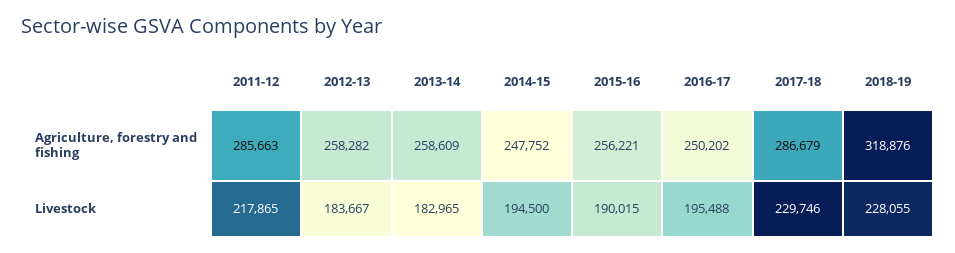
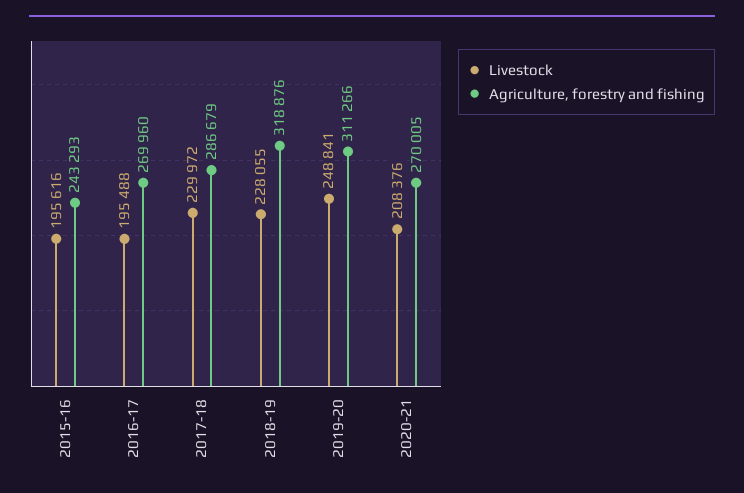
Agriculture, forestry and fishing, 2011-12: 285663 -> none
Agriculture, forestry and fishing, 2012-13: 258282 -> none
Agriculture, forestry and fishing, 2013-14: 258609 -> none
Agriculture, forestry and fishing, 2014-15: 247752 -> none
Agriculture, forestry and fishing, 2015-16: 256221 -> 243293
Agriculture, forestry and fishing, 2016-17: 250202 -> 269960
Livestock, 2011-12: 217865 -> none
Livestock, 2012-13: 183667 -> none
Livestock, 2013-14: 182965 -> none
Livestock, 2014-15: 194500 -> none
Livestock, 2015-16: 190015 -> 195616
Livestock, 2017-18: 229746 -> 229972
Livestock, 2019-20: none -> 248841
Agriculture, forestry and fishing, 2019-20: none -> 311266
Livestock, 2020-21: none -> 208376
Agriculture, forestry and fishing, 2020-21: none -> 270005

